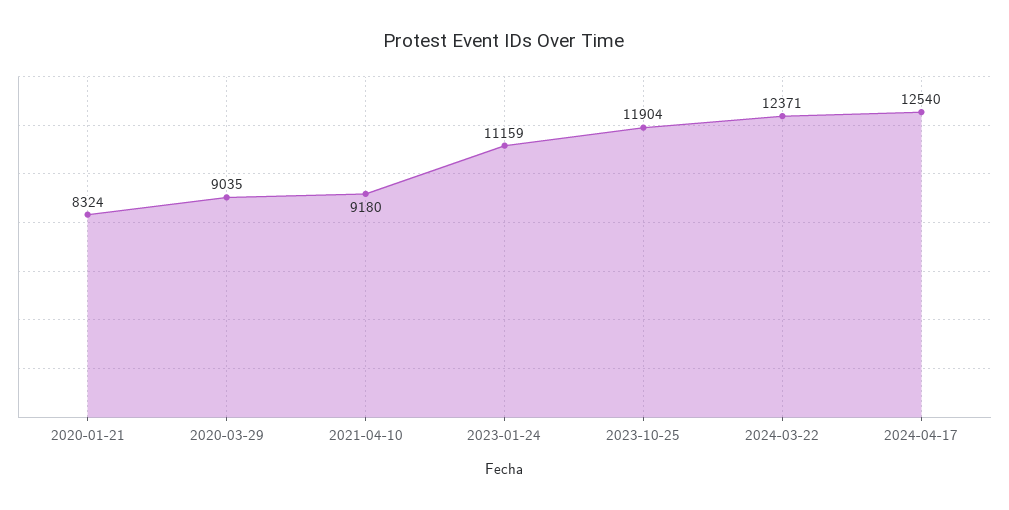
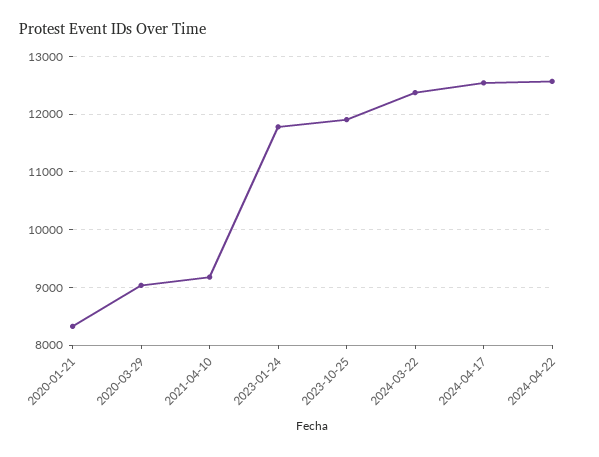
2023-01-24: 11159 -> 11800
2024-04-22: none -> 12600

